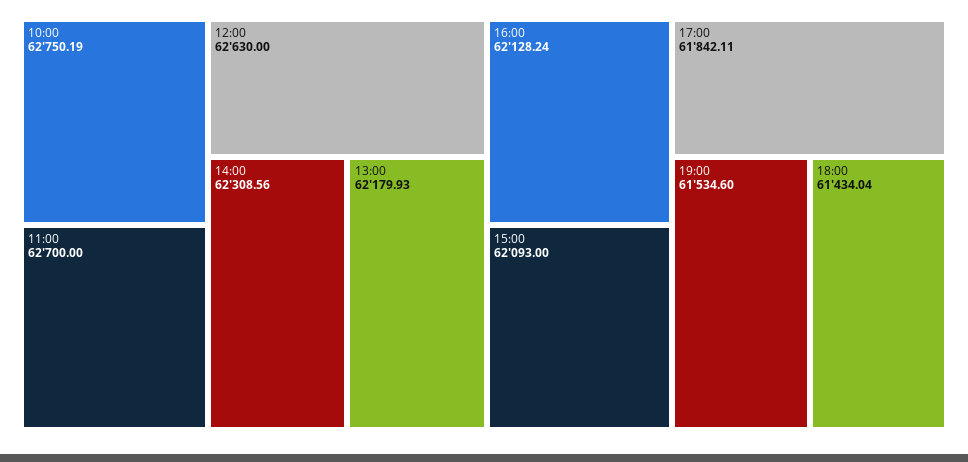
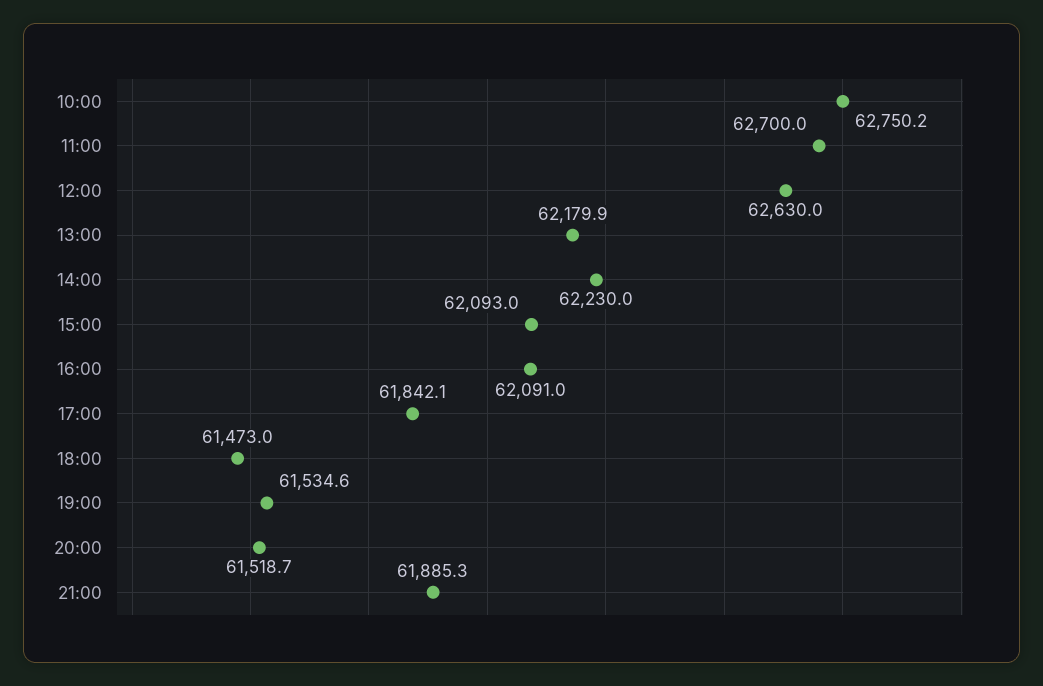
14:00: 62308.56 -> 62230
16:00: 62128.24 -> 62091
18:00: 61434.04 -> 61473
20:00: none -> 61518.7
21:00: none -> 61885.3

